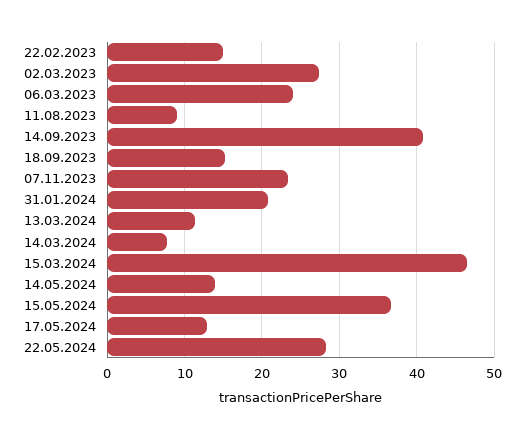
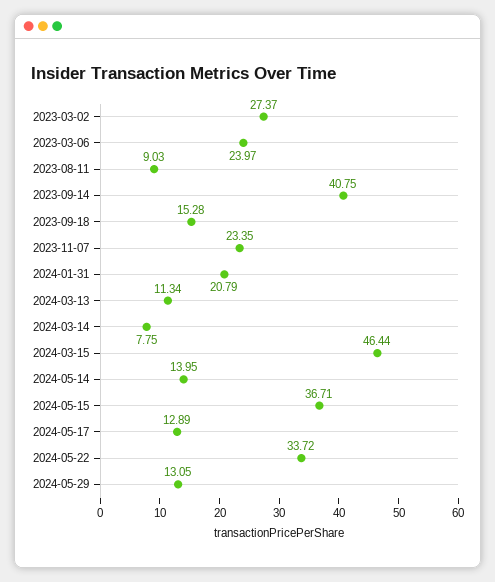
22.02.2023: 15 -> none
22.05.2024: 28 -> 33.72
2024-05-29: none -> 13.05

